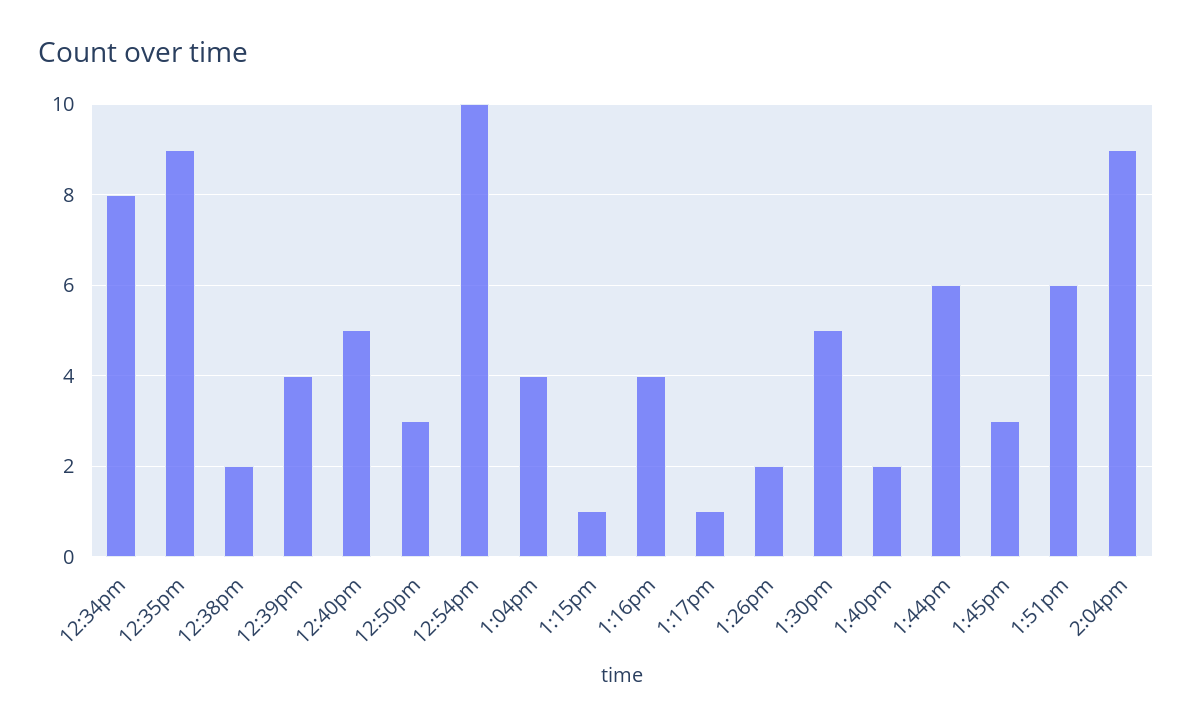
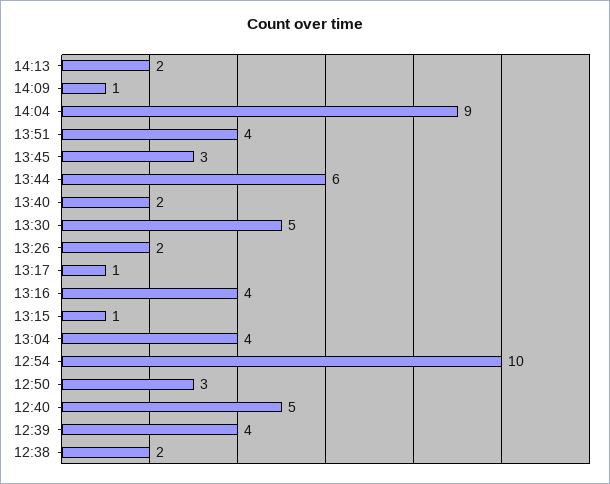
12:34pm: 8 -> none
12:35pm: 9 -> none
1:51pm: 6 -> 4
14:13: none -> 2
14:09: none -> 1

